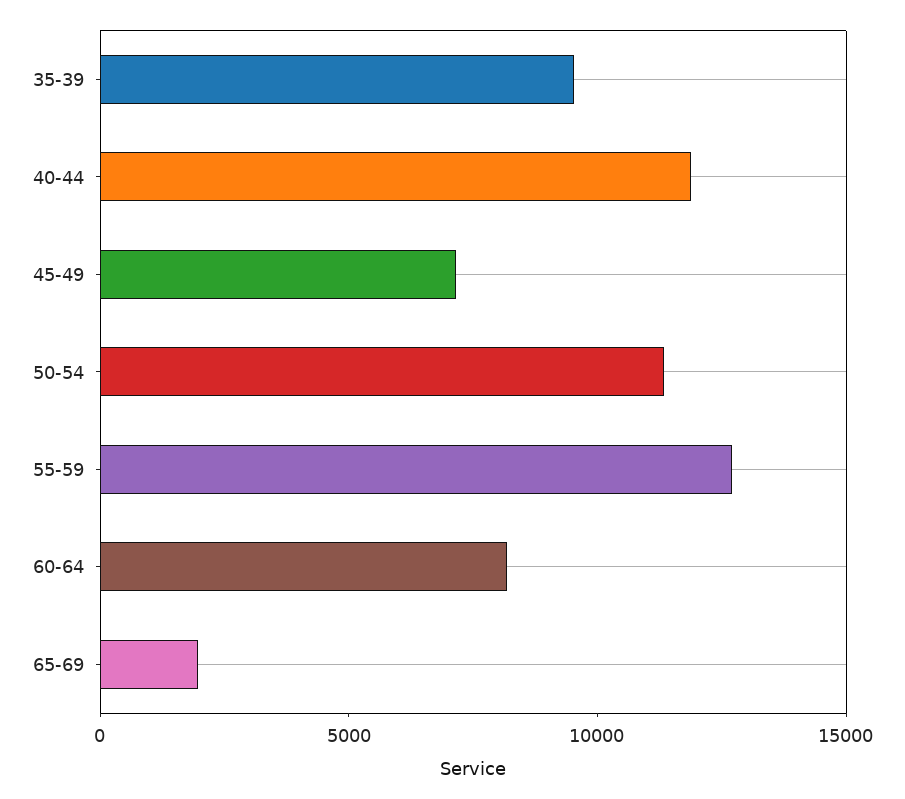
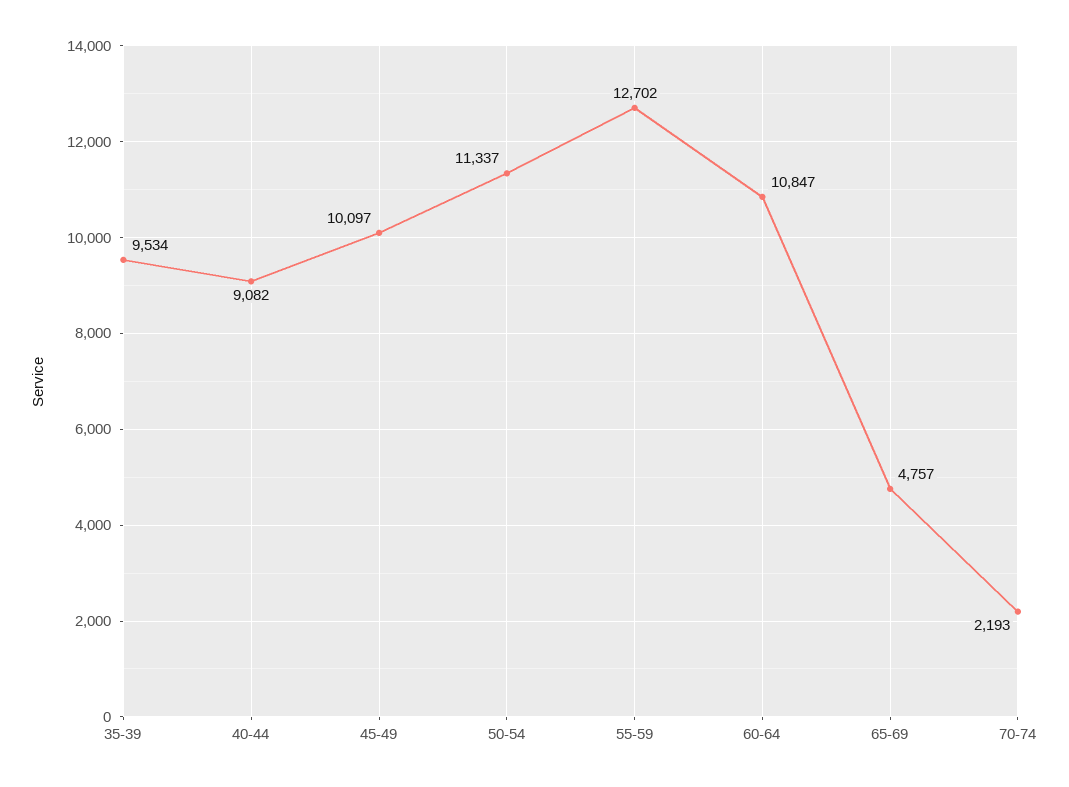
40-44: 12000 -> 9082
45-49: 7000 -> 10097
60-64: 8000 -> 10847
65-69: 2000 -> 4757
70-74: none -> 2193

